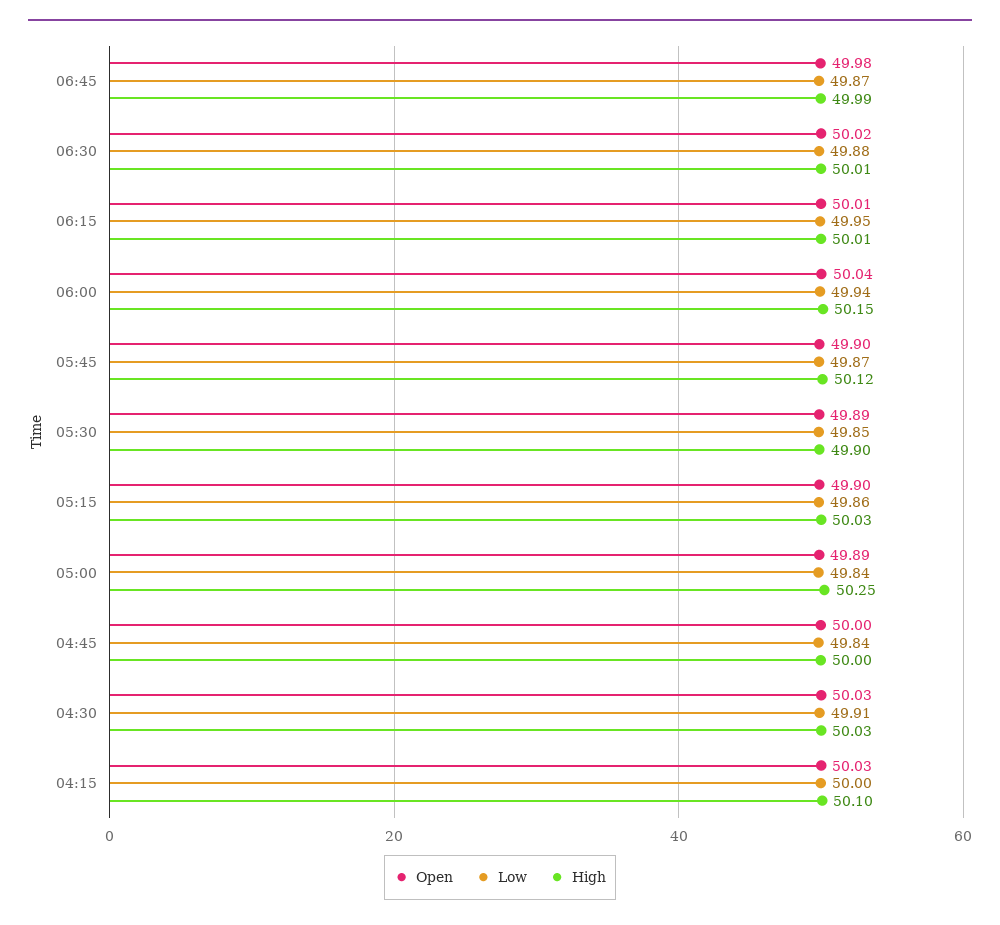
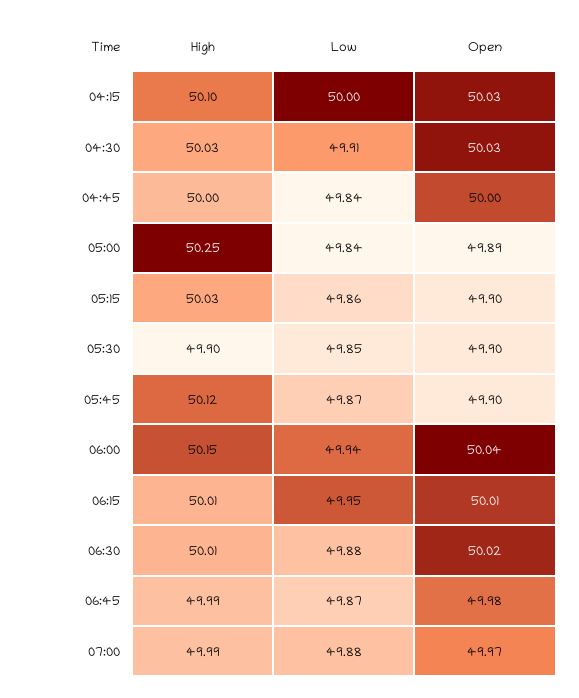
Open, 05:30: 49.89 -> 49.9
High, 07:00: none -> 49.99
Low, 07:00: none -> 49.88
Open, 07:00: none -> 49.97

